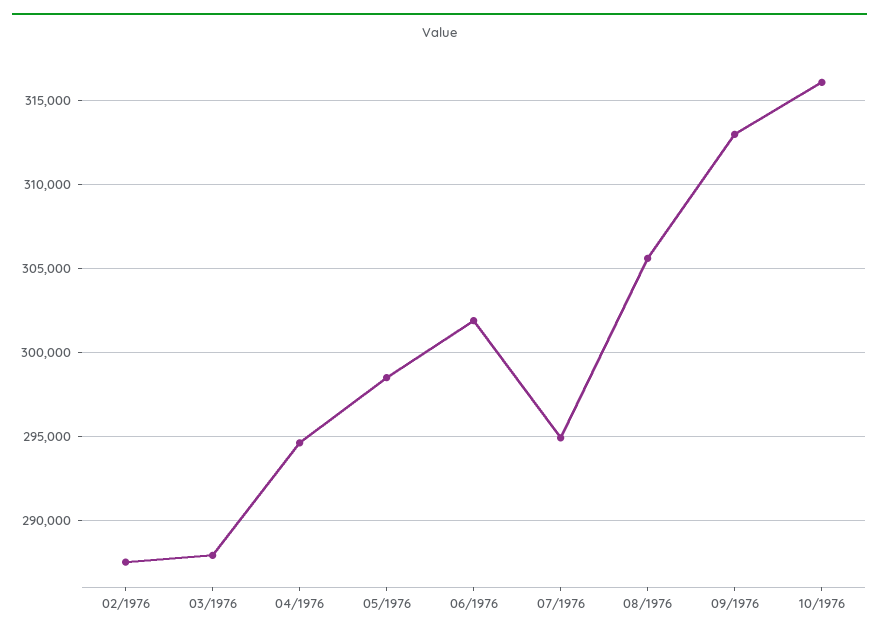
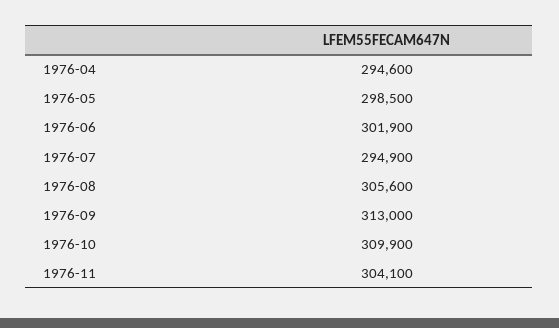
02/1976: 287500 -> none
03/1976: 288000 -> none
10/1976: 316000 -> 309900
1976-11: none -> 304100

